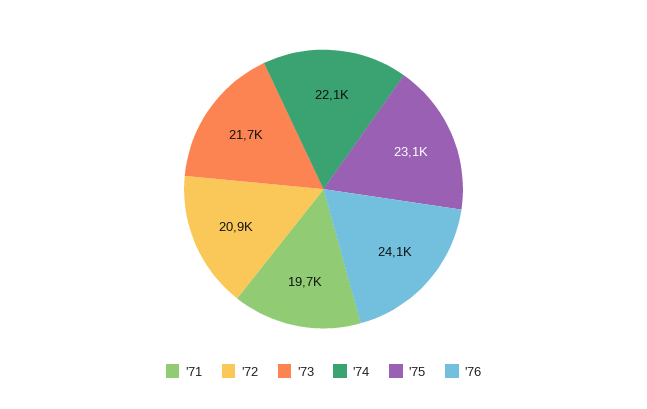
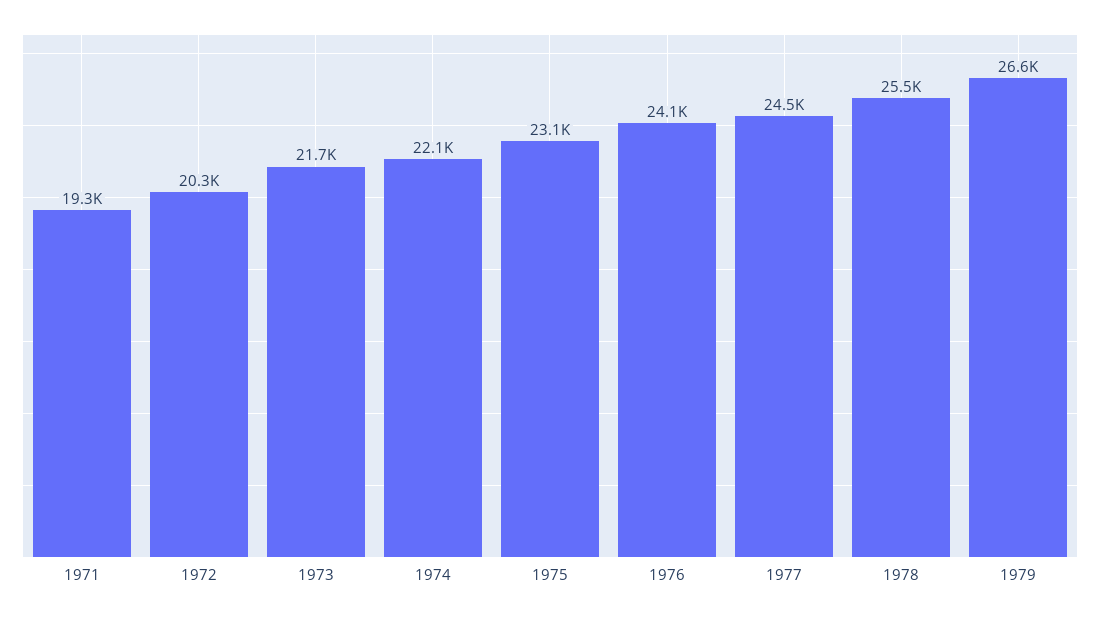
'71: 19700 -> 19300
'72: 20900 -> 20300
1977: none -> 24500
1978: none -> 25500
1979: none -> 26600

